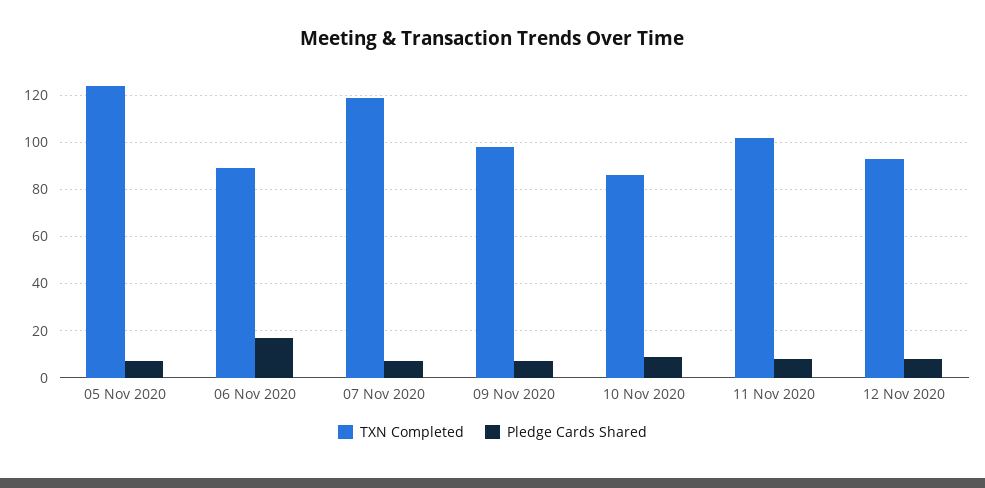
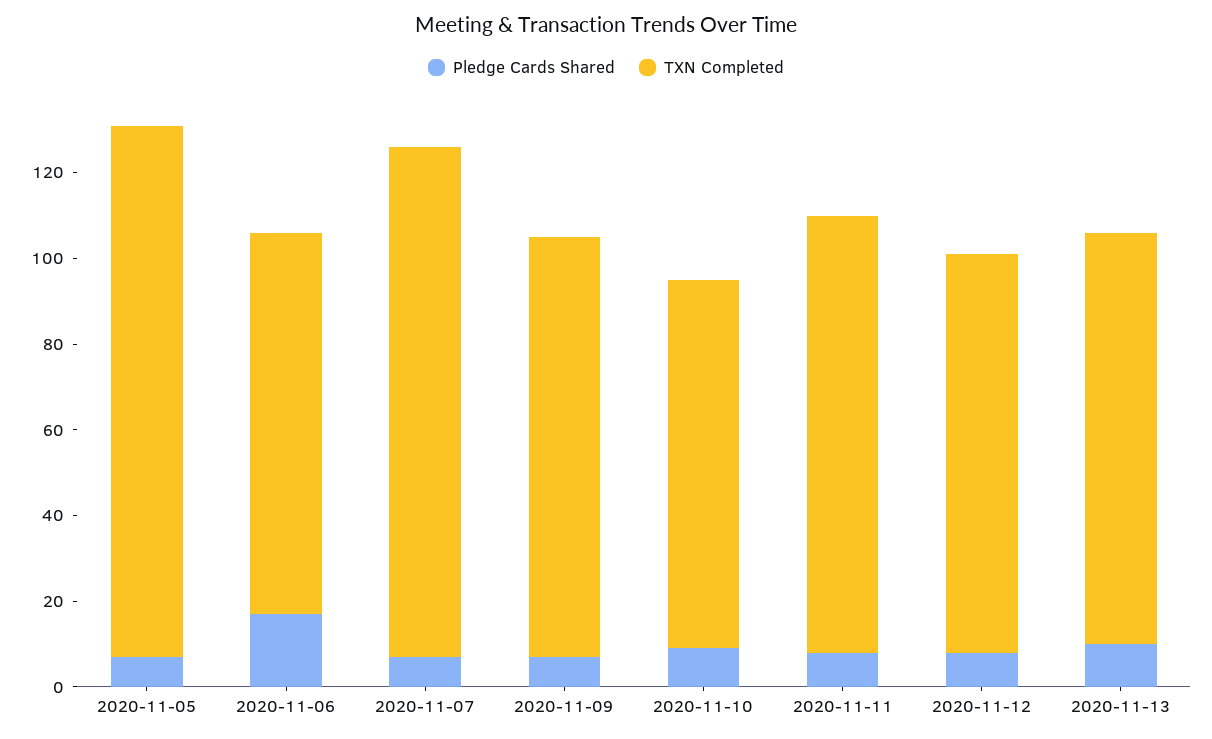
Pledge Cards Shared, 2020-11-13: none -> 10
TXN Completed, 2020-11-13: none -> 95

